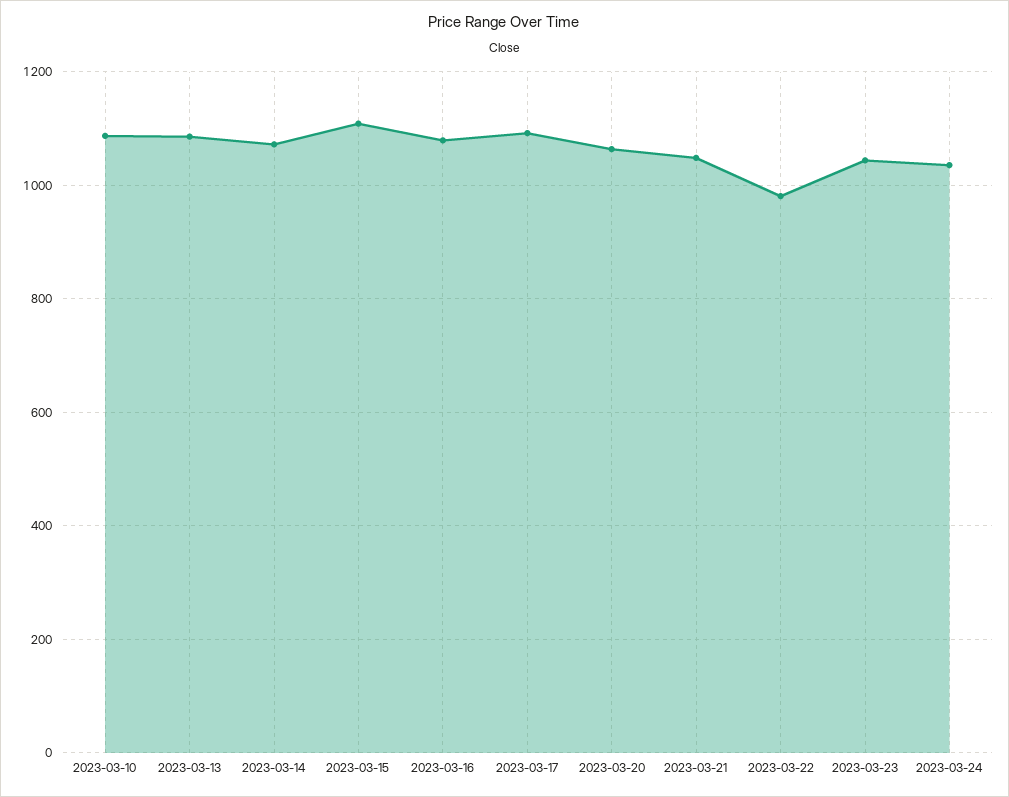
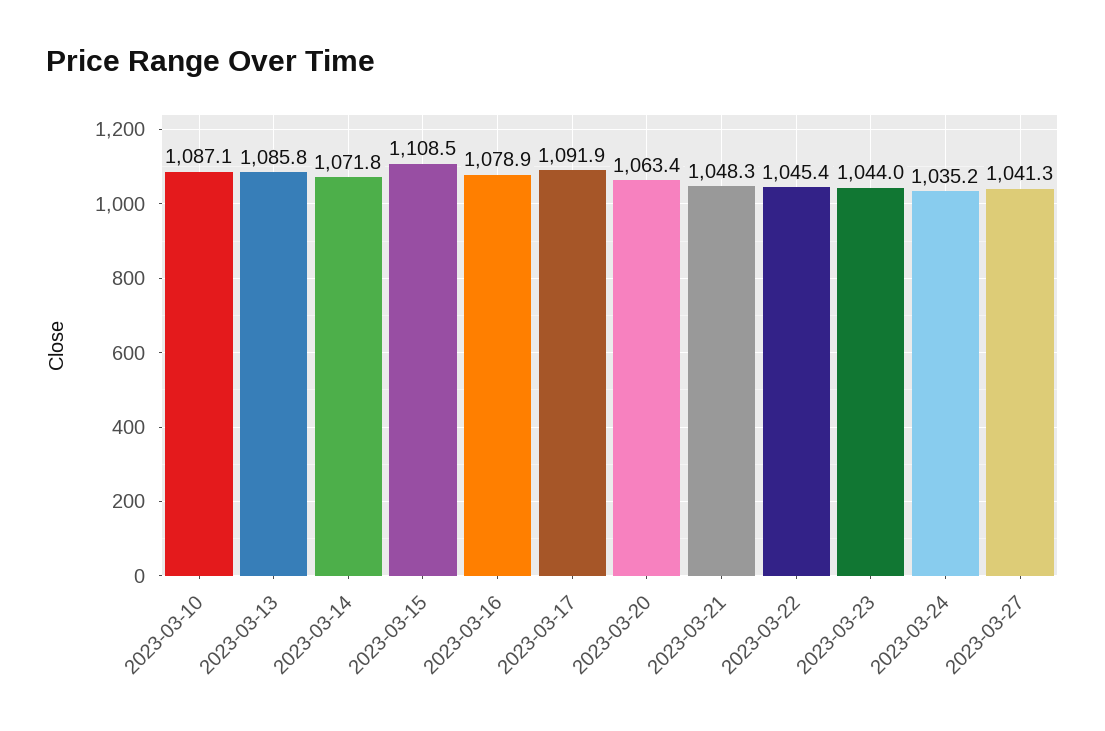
2023-03-22: 980 -> 1045.4
2023-03-27: none -> 1041.3

